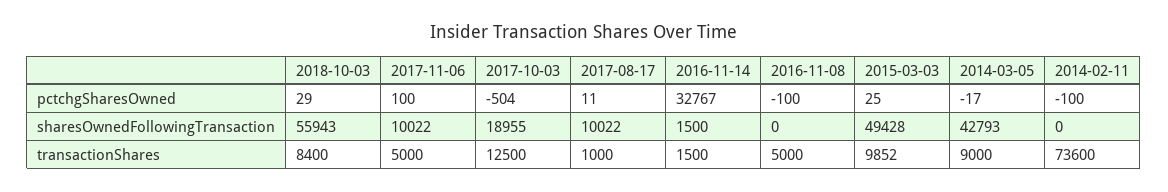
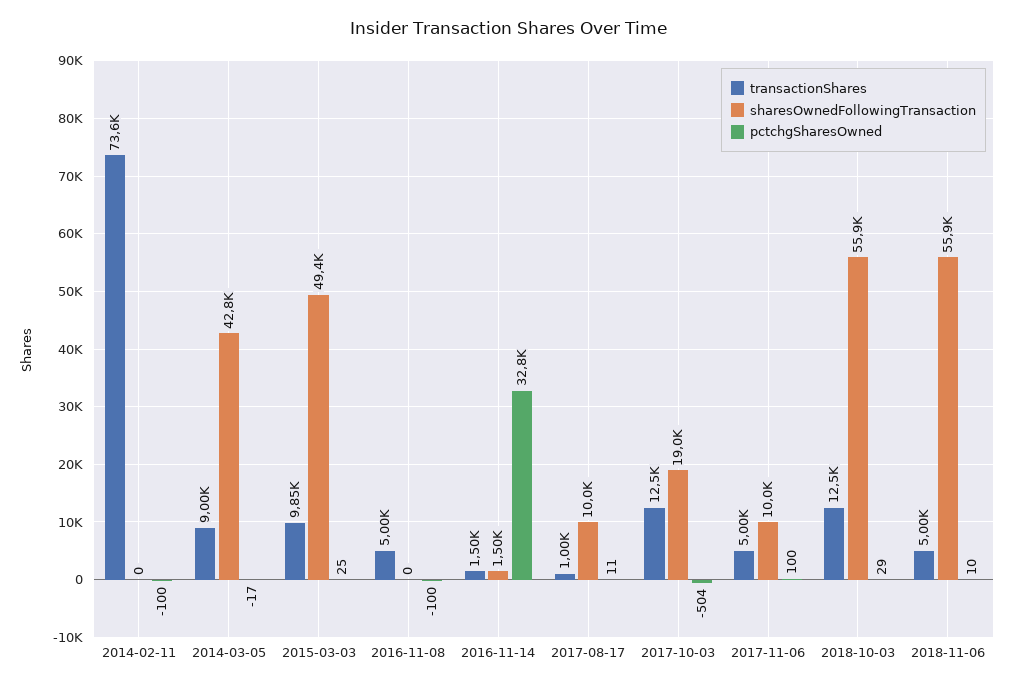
transactionShares, 2018-10-03: 8400 -> 12500
transactionShares, 2018-11-06: none -> 5000
sharesOwnedFollowingTransaction, 2018-11-06: none -> 55900
pctchgSharesOwned, 2018-11-06: none -> 10

